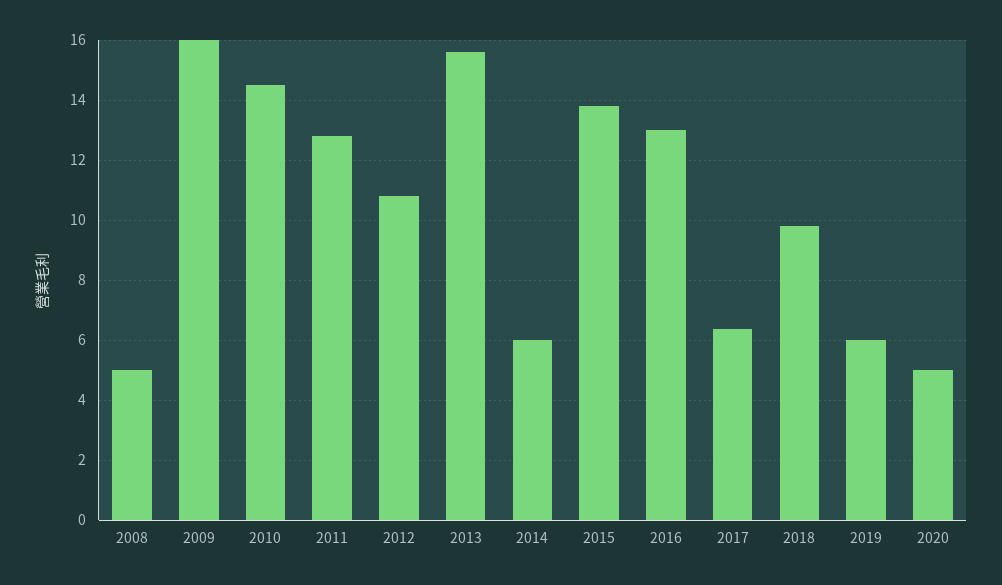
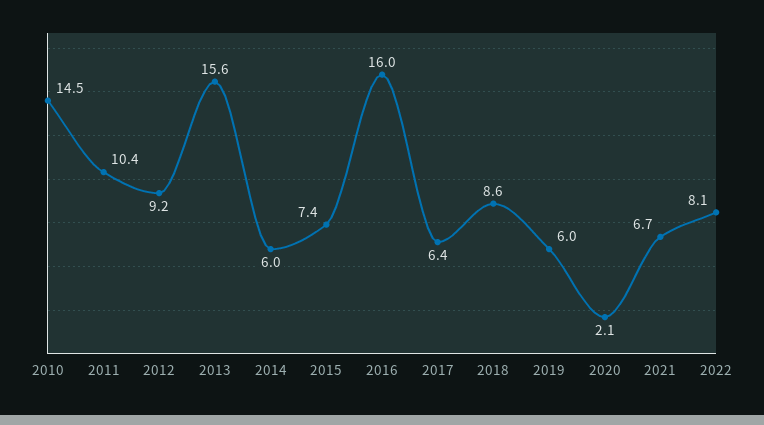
2008: 5 -> none
2009: 16 -> none
2011: 12.8 -> 10.4
2012: 10.8 -> 9.2
2015: 13.8 -> 7.4
2016: 13 -> 16
2018: 9.8 -> 8.6
2020: 5 -> 2.1
2021: none -> 6.7
2022: none -> 8.1

